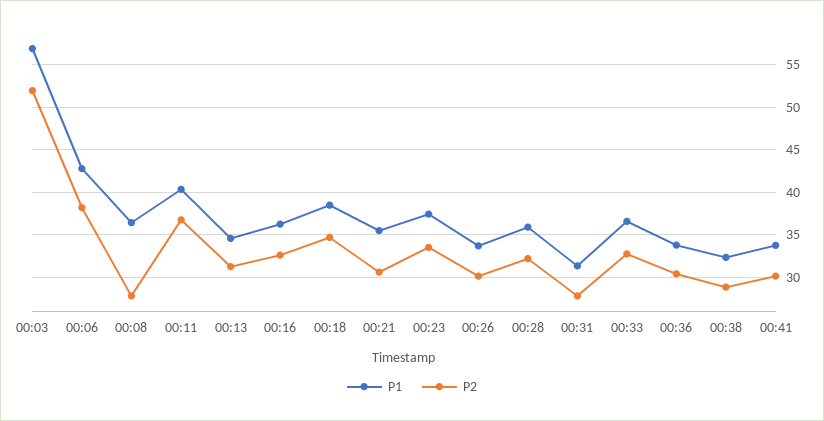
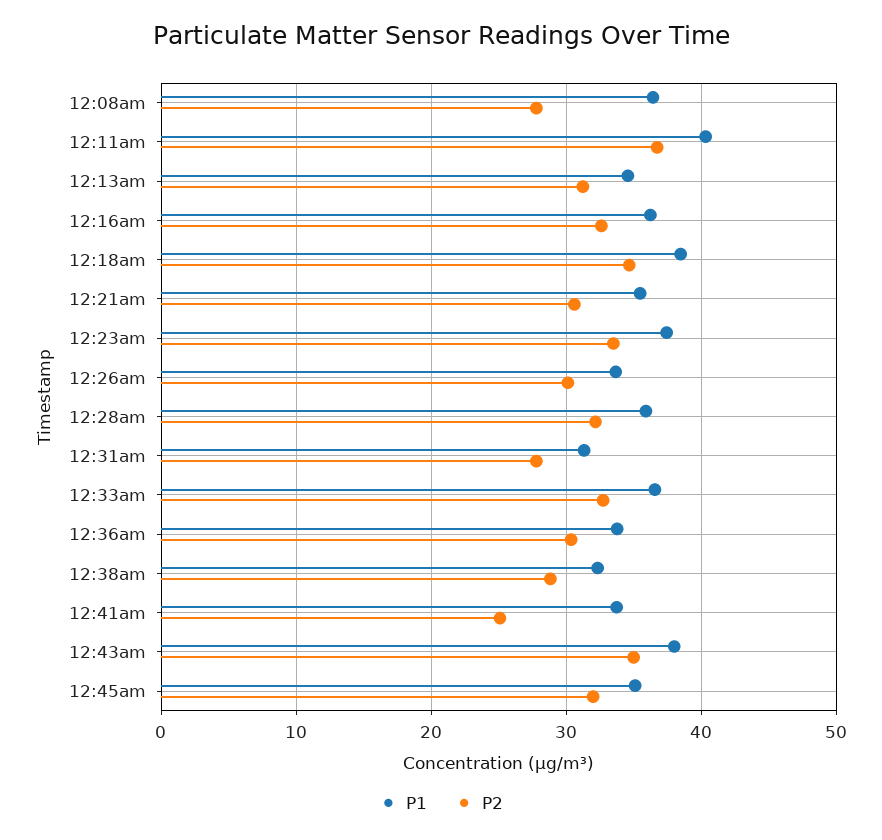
P1, 00:03: 57 -> none
P2, 00:03: 52 -> none
P1, 00:06: 43 -> none
P2, 00:06: 38 -> none
P2, 00:41: 30 -> 25
P1, 12:43am: none -> 38
P2, 12:43am: none -> 35
P1, 12:45am: none -> 35
P2, 12:45am: none -> 32

